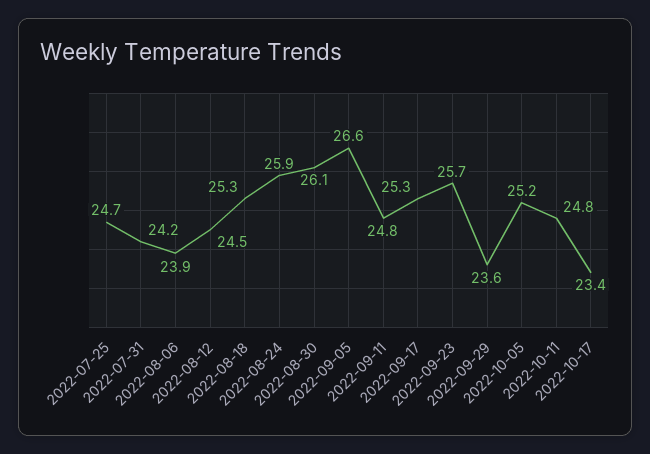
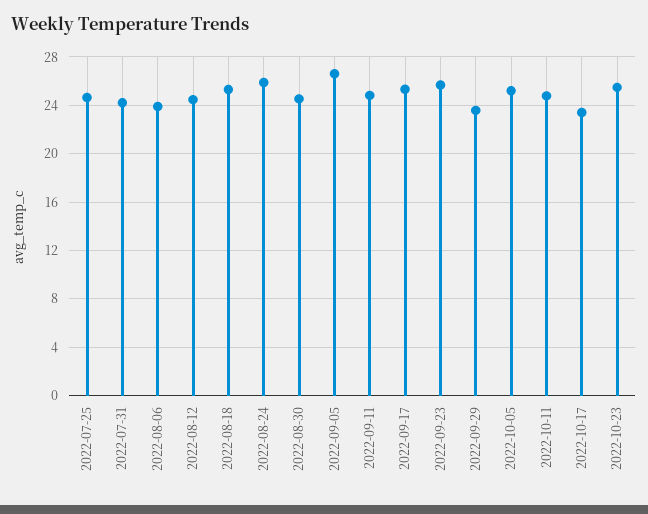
2022-08-30: 26.1 -> 24.5
2022-10-23: none -> 25.5

